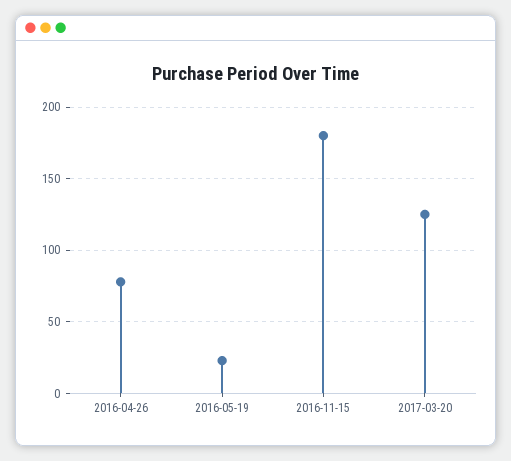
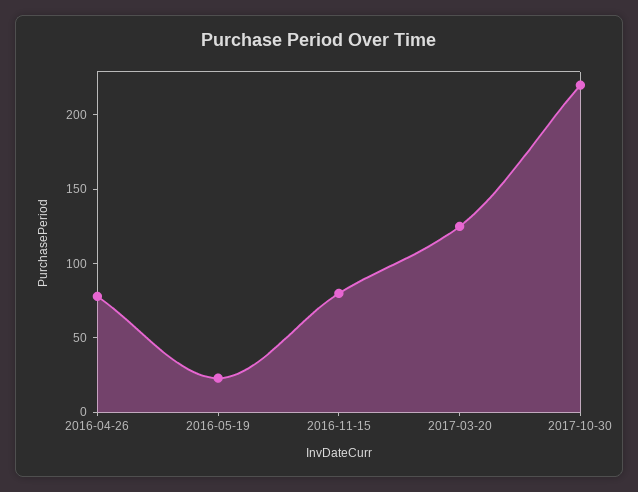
2016-11-15: 180 -> 80
2017-10-30: none -> 220

